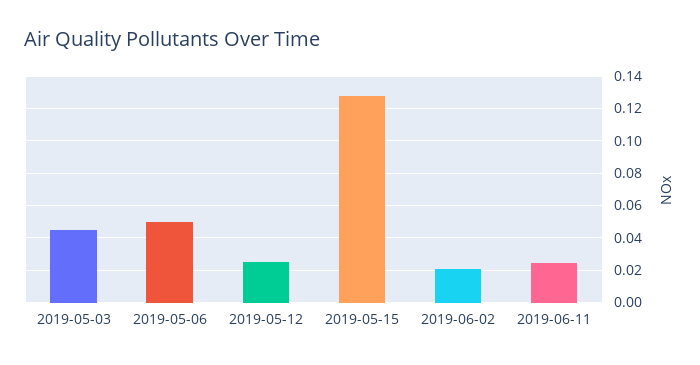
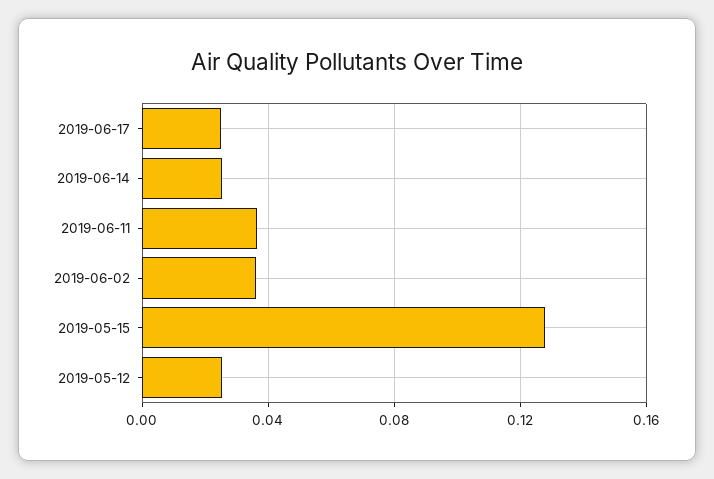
2019-05-03: 0.045 -> none
2019-05-06: 0.05 -> none
2019-06-02: 0.02 -> 0.035
2019-06-11: 0.025 -> 0.035
2019-06-17: none -> 0.025
2019-06-14: none -> 0.025

